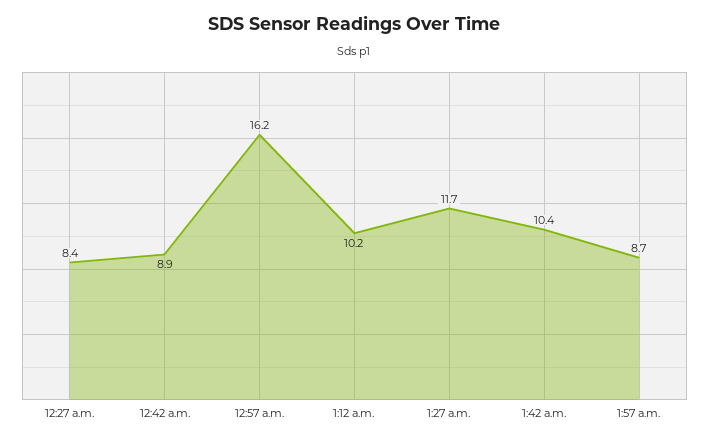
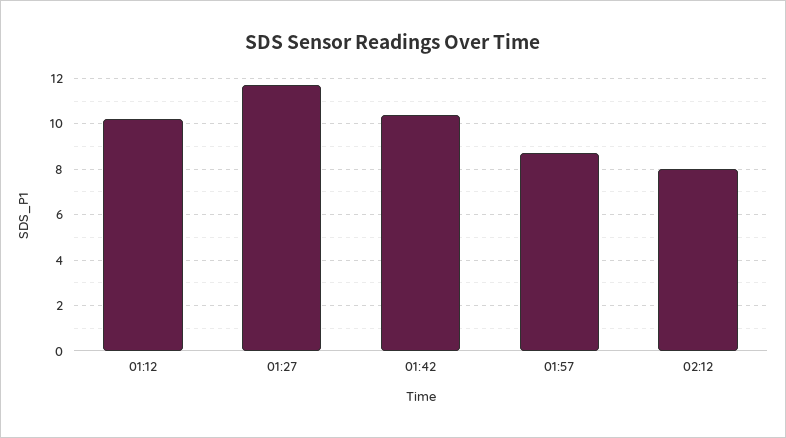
12:27 a.m.: 8.4 -> none
12:42 a.m.: 8.9 -> none
12:57 a.m.: 16.2 -> none
02:12: none -> 8

